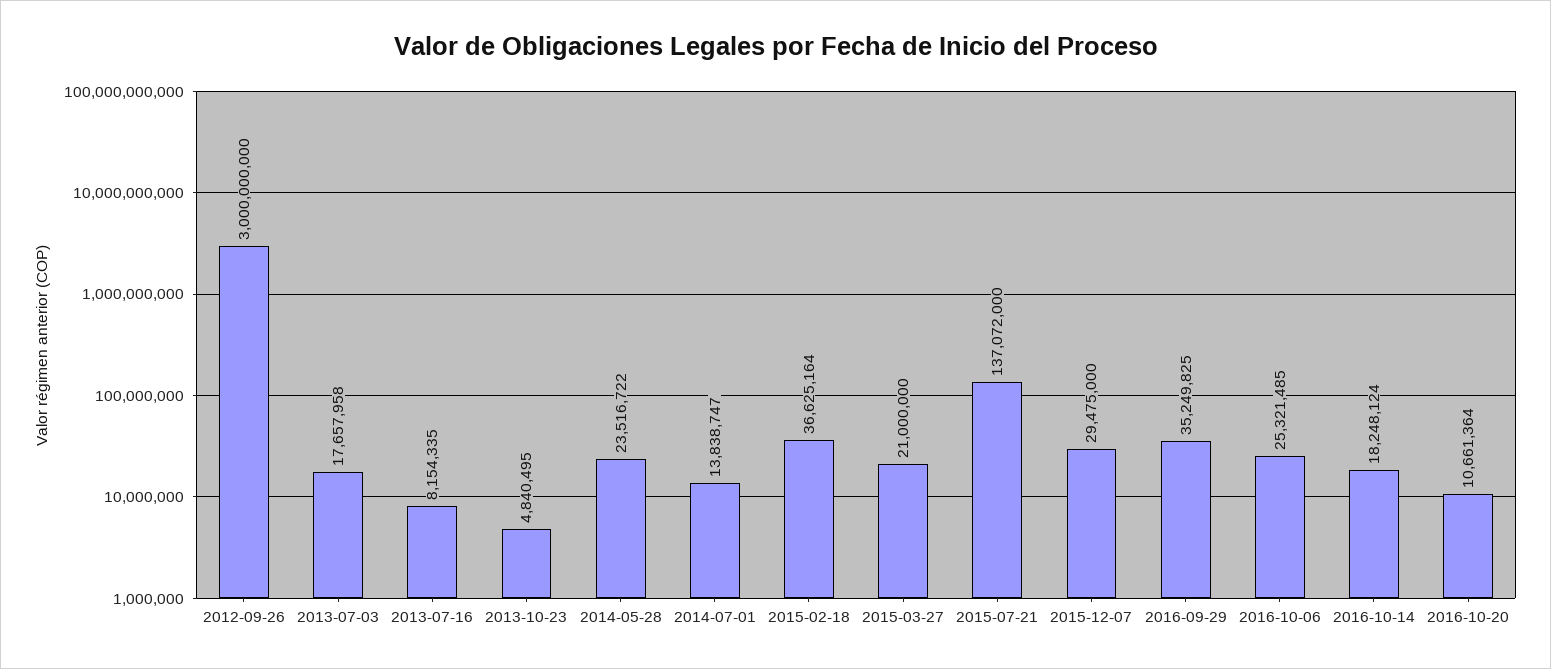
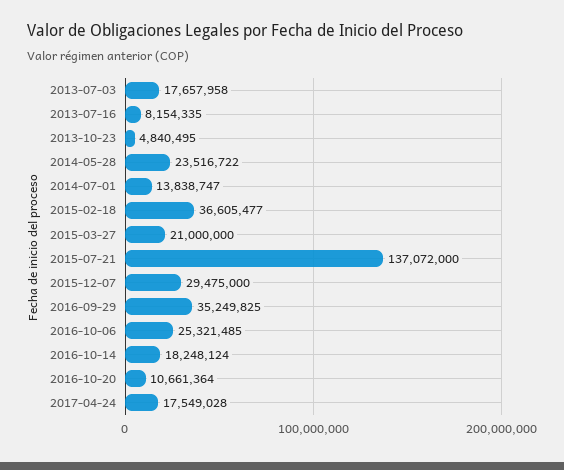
2012-09-26: 3000000000 -> none
2015-02-18: 36625164 -> 36605477
2017-04-24: none -> 17549028

